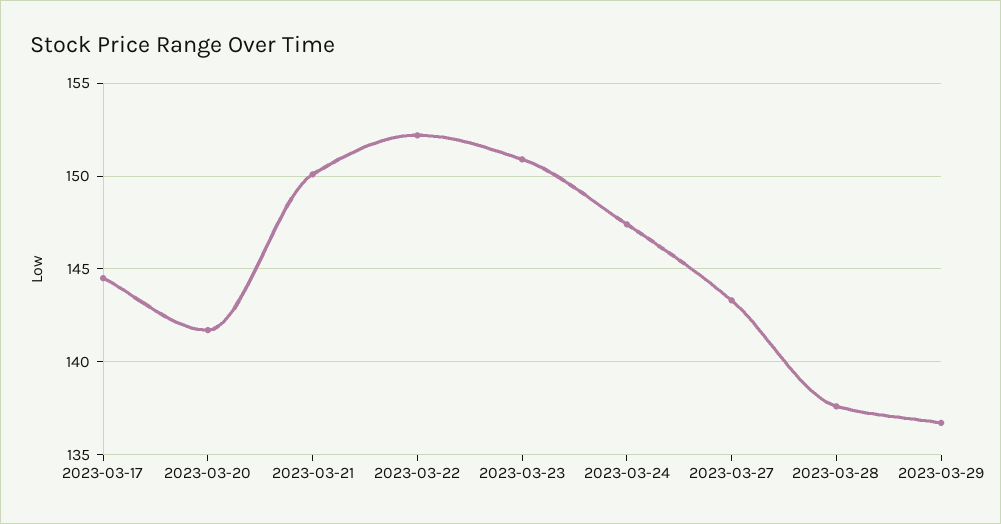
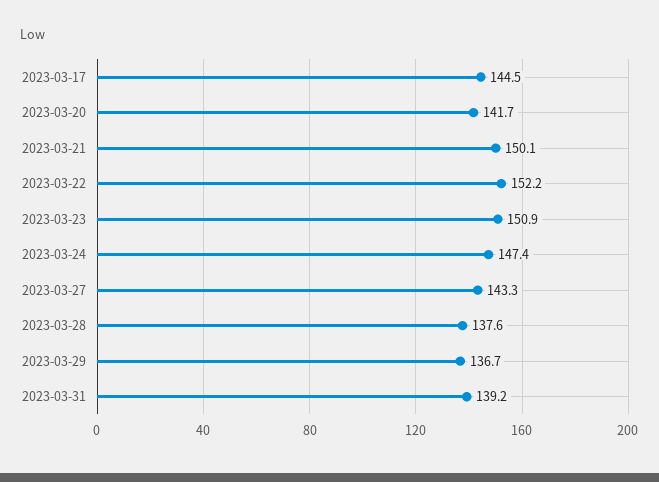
2023-03-31: none -> 139.2

